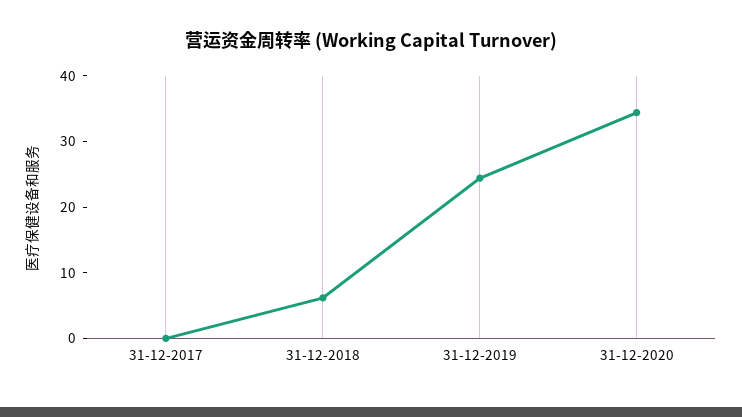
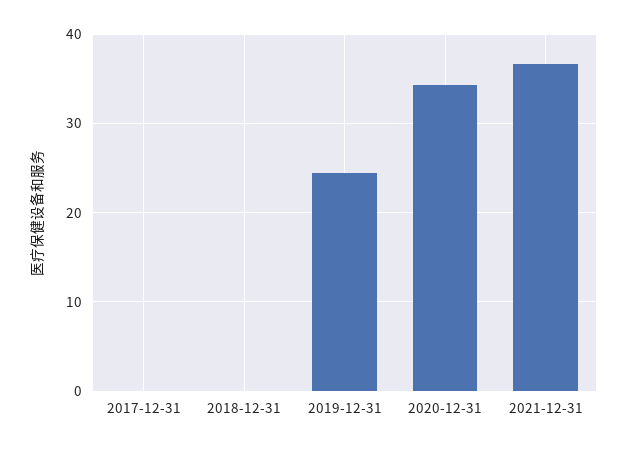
31-12-2018: 6 -> 0
2021-12-31: none -> 37

